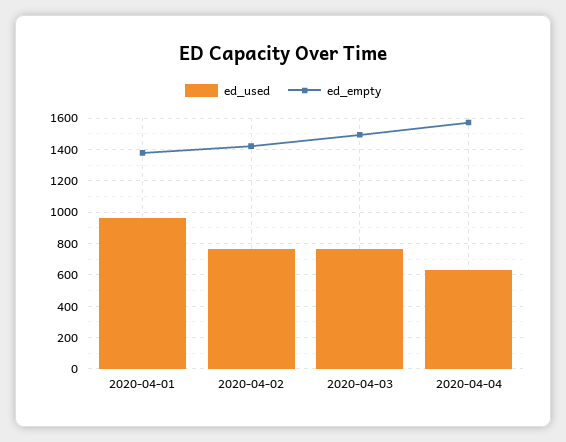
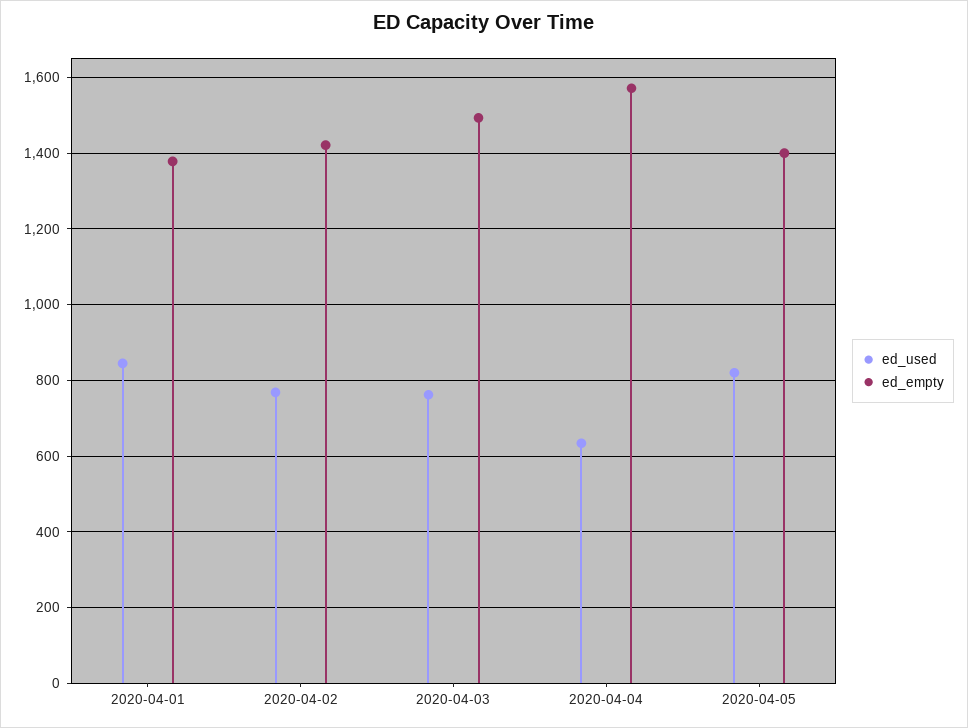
ed_used, 2020-04-01: 950 -> 840
ed_used, 2020-04-05: none -> 820
ed_empty, 2020-04-05: none -> 1400

